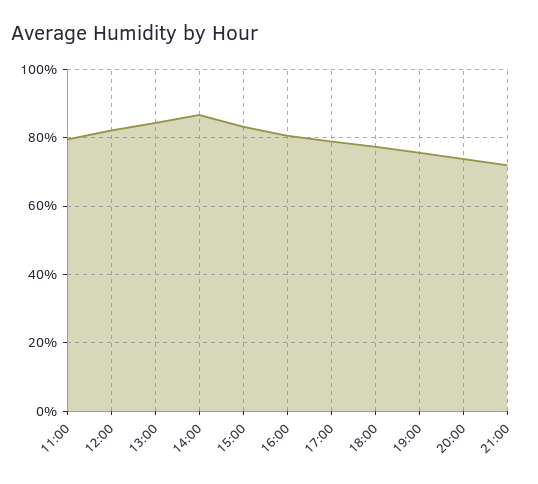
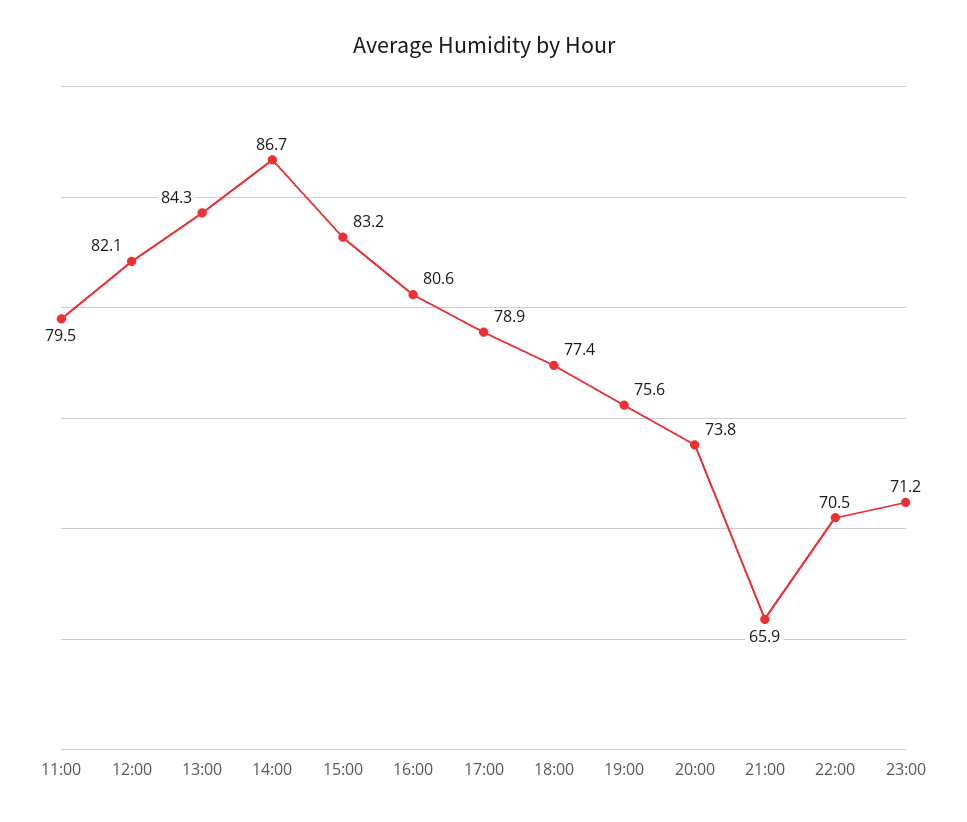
21:00: 72 -> 65.9
22:00: none -> 70.5
23:00: none -> 71.2

